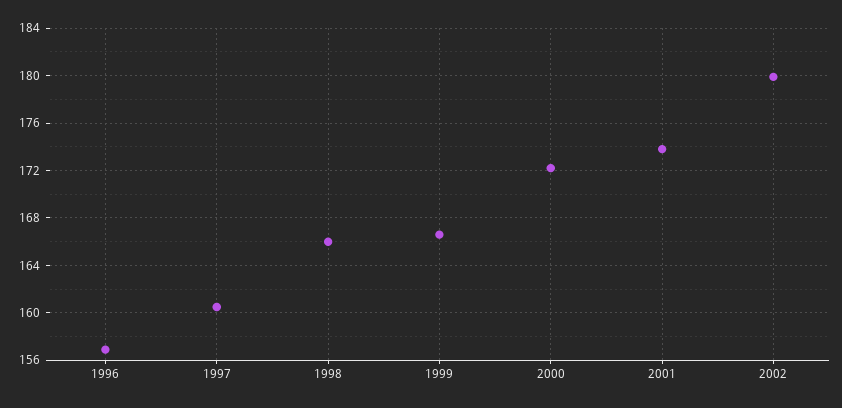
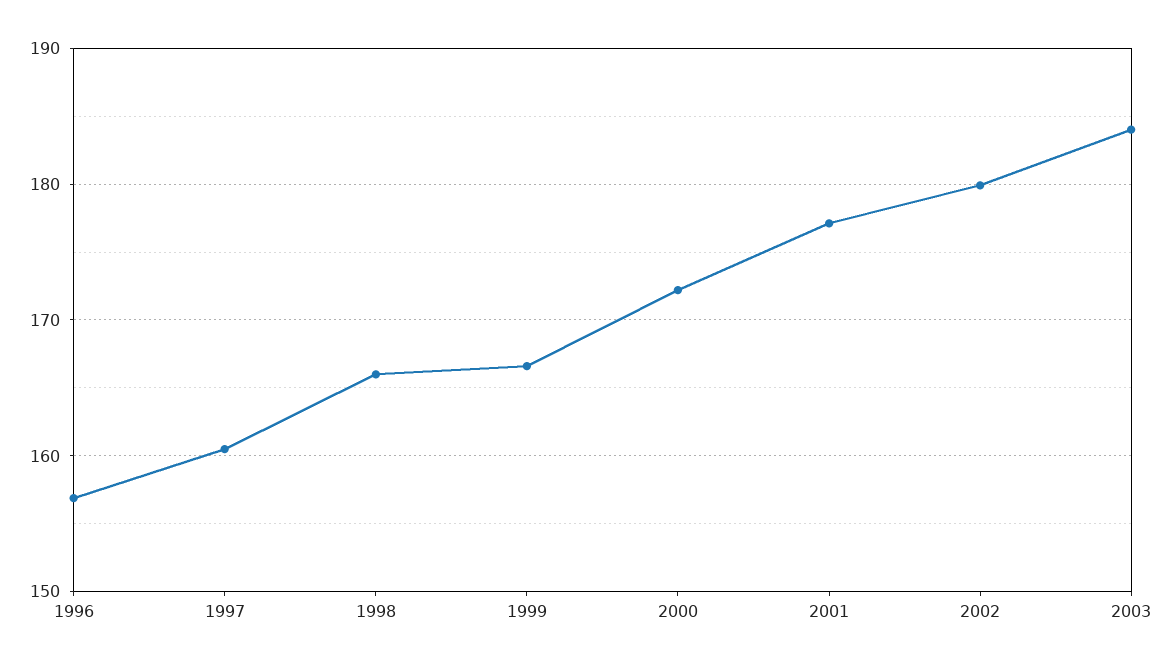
2001: 174 -> 177
2003: none -> 184

